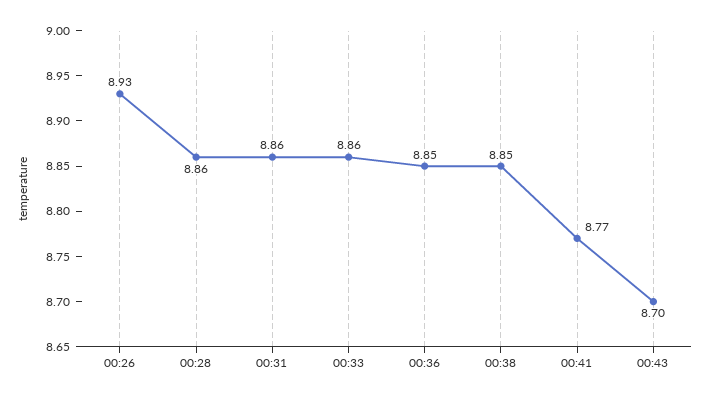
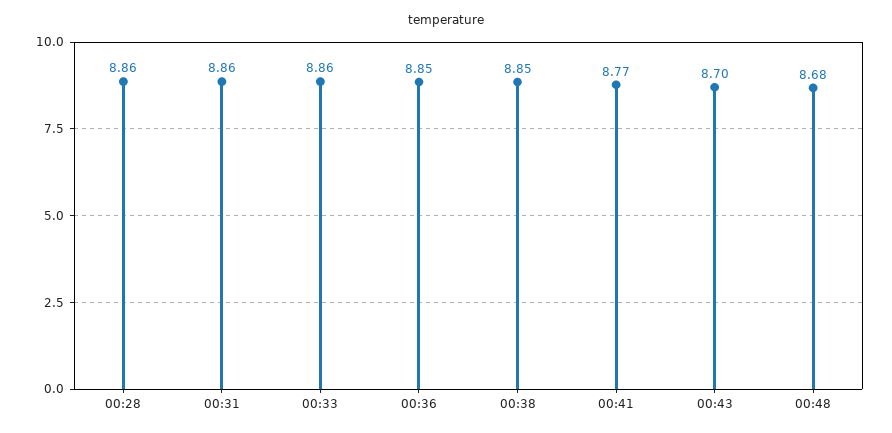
00:26: 8.93 -> none
00:48: none -> 8.68

